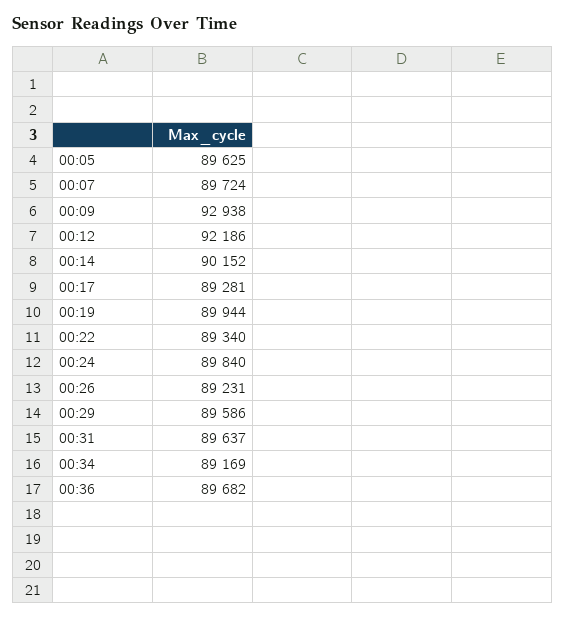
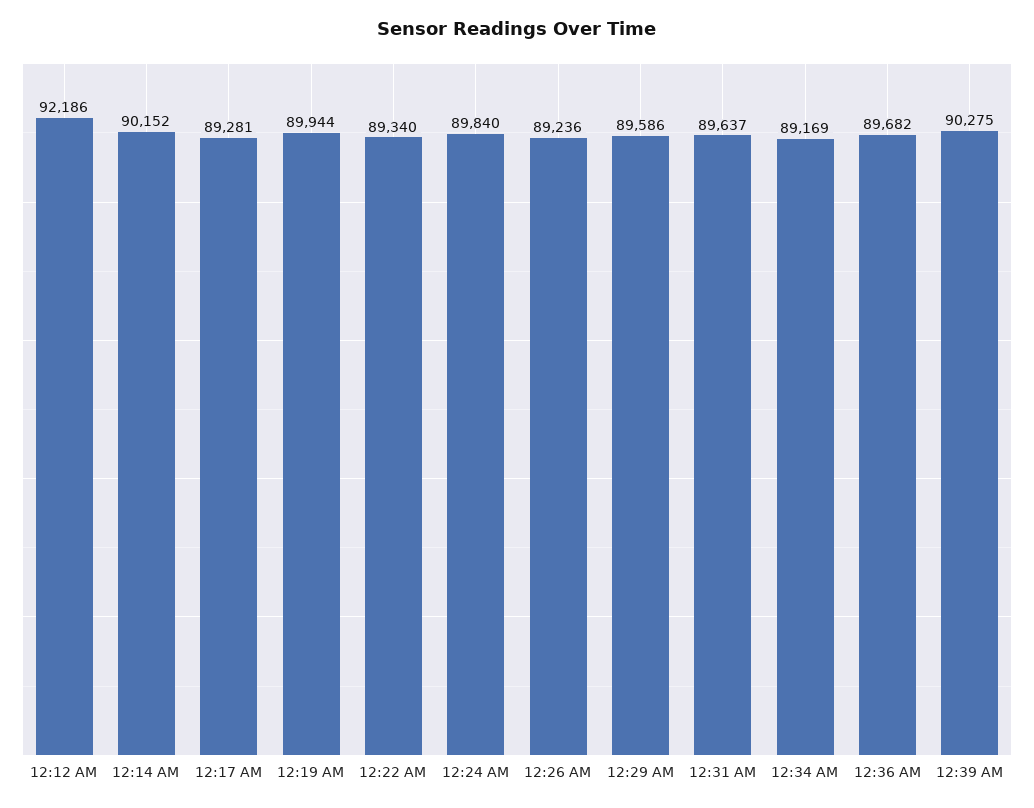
00:05: 89625 -> none
00:07: 89724 -> none
00:09: 92938 -> none
00:26: 89231 -> 89236
12:39 AM: none -> 90275

